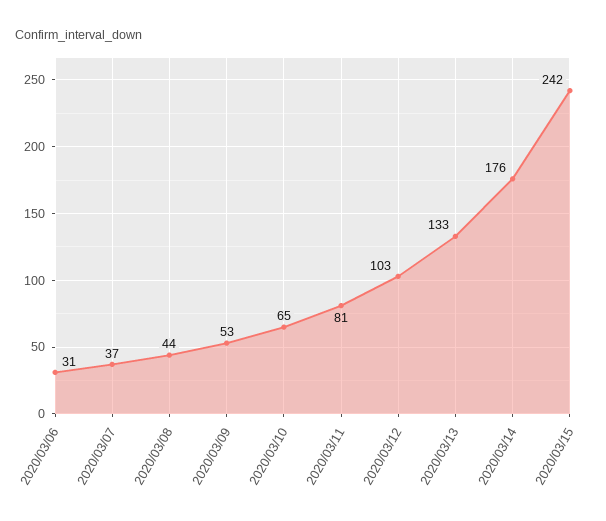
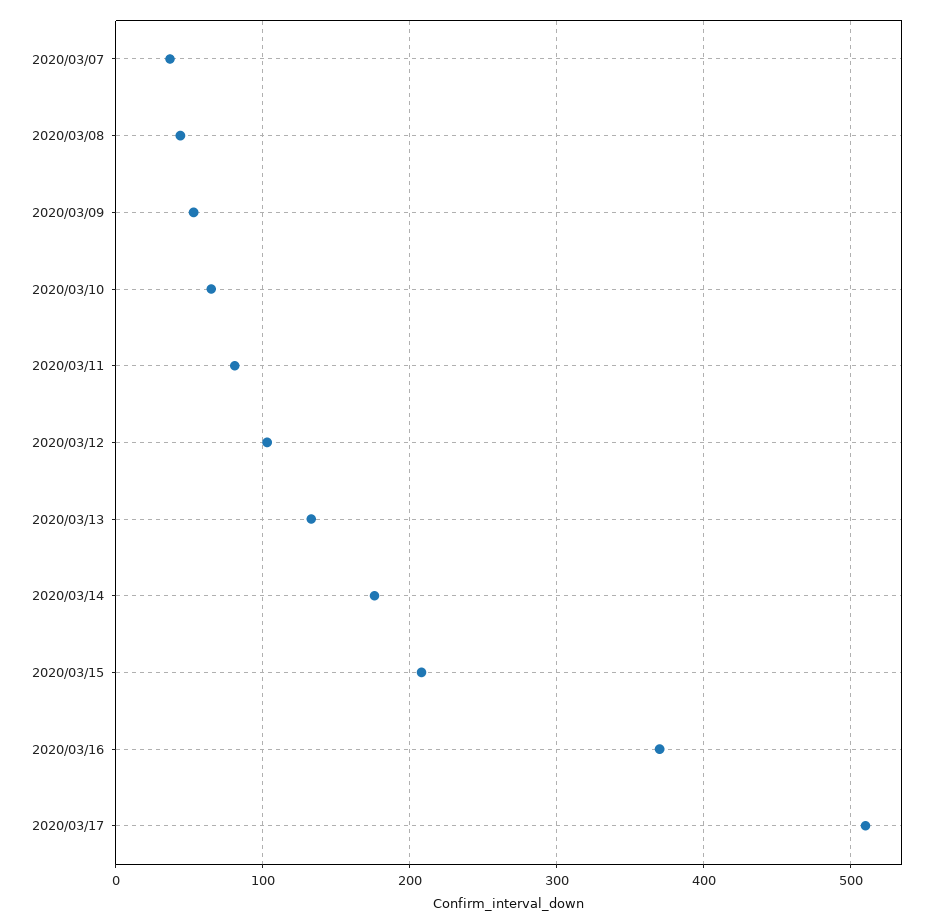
2020/03/06: 31 -> none
2020/03/15: 242 -> 210
2020/03/16: none -> 370
2020/03/17: none -> 510

